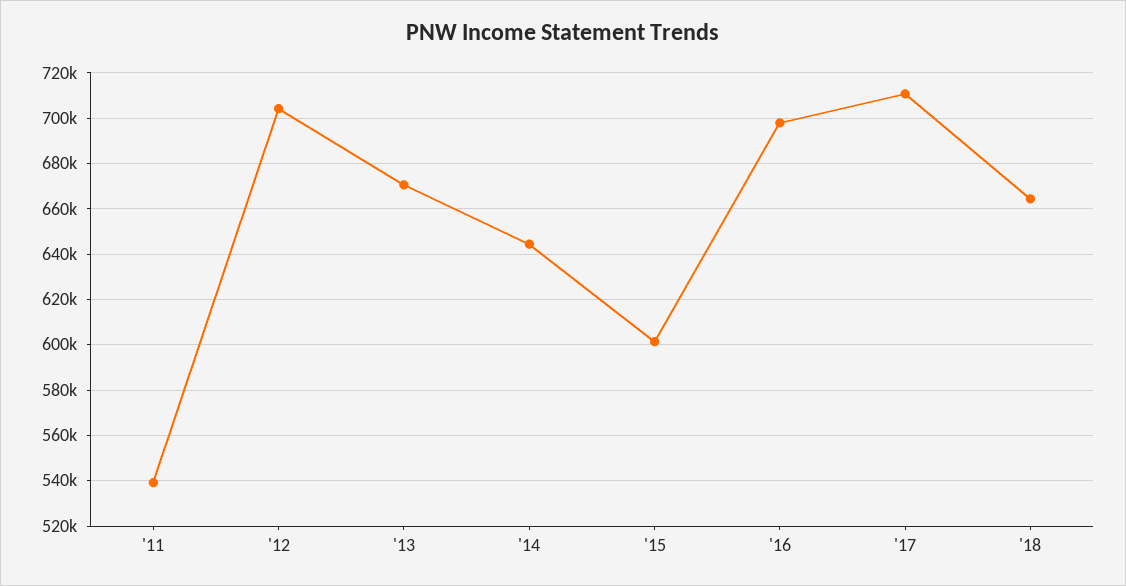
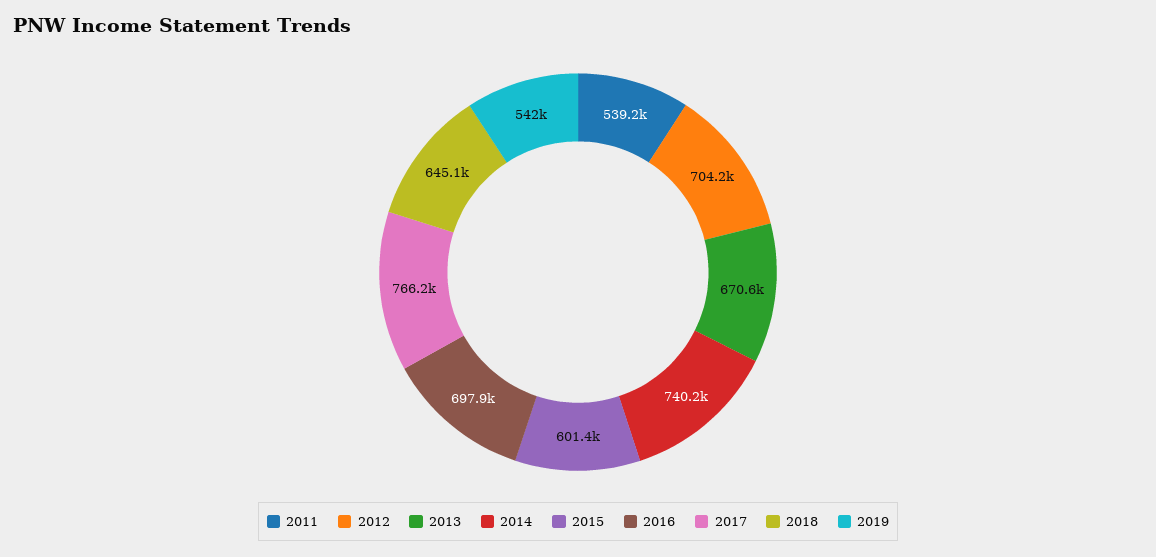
'14: 645000 -> 740200
'17: 710000 -> 766200
'18: 665000 -> 645100
2019: none -> 542000

